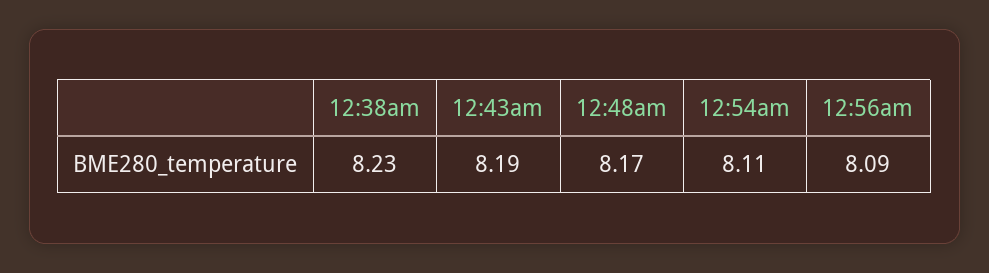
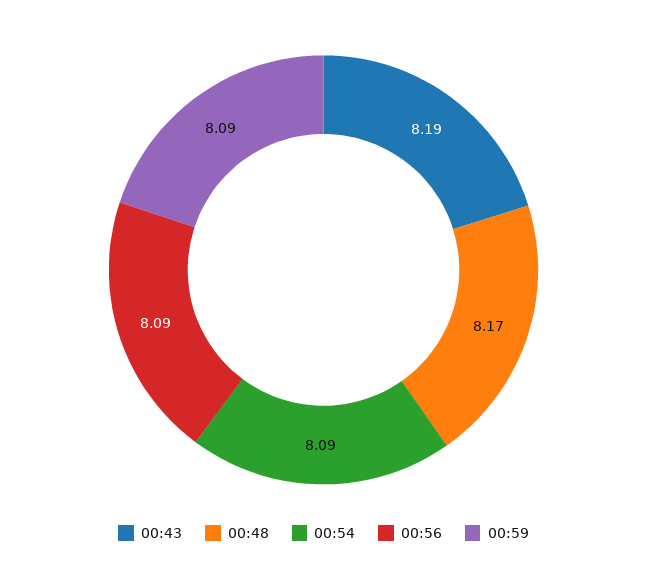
12:38am: 8.23 -> none
12:54am: 8.11 -> 8.09
00:59: none -> 8.09

